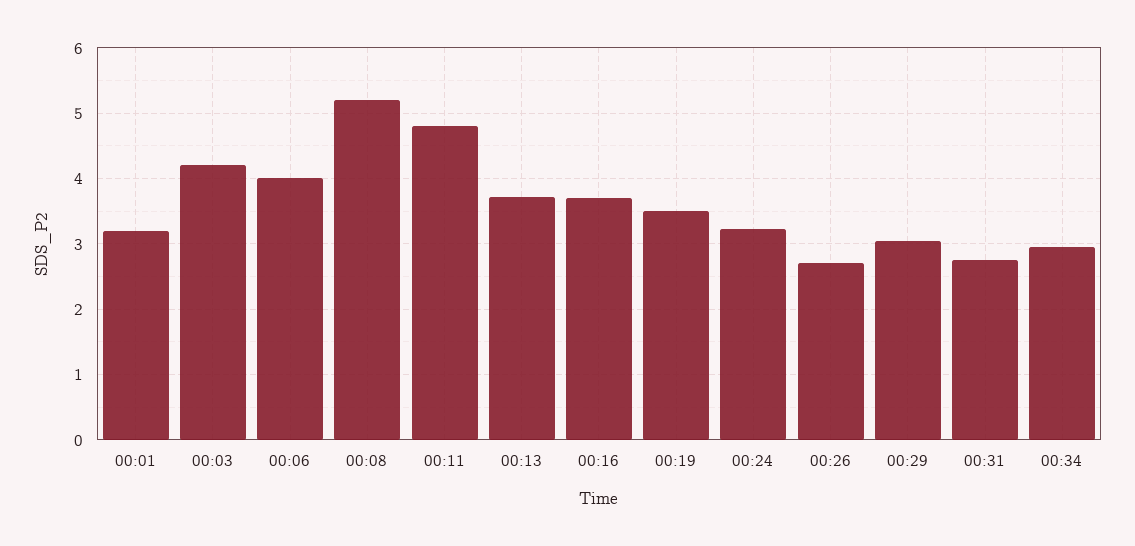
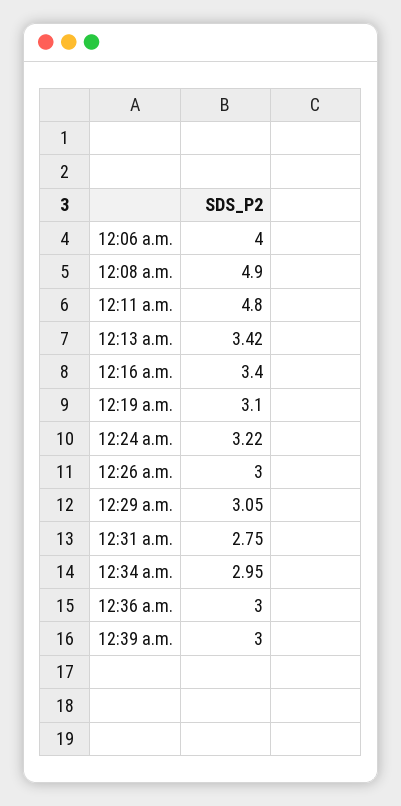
00:01: 3.2 -> none
00:03: 4.2 -> none
00:08: 5.2 -> 4.9
00:13: 3.7 -> 3.42
00:16: 3.7 -> 3.4
00:19: 3.5 -> 3.1
00:26: 2.7 -> 3
12:36 a.m.: none -> 3
12:39 a.m.: none -> 3

